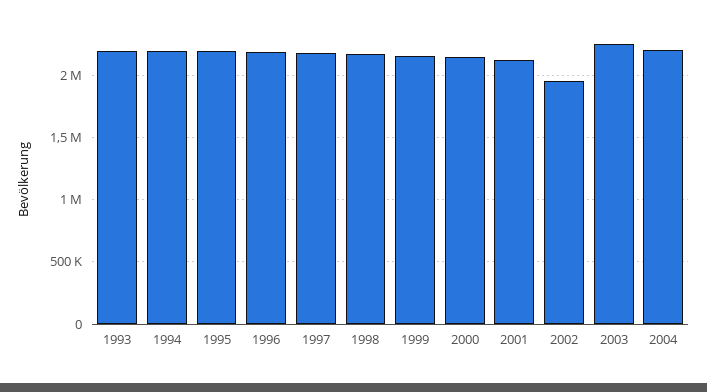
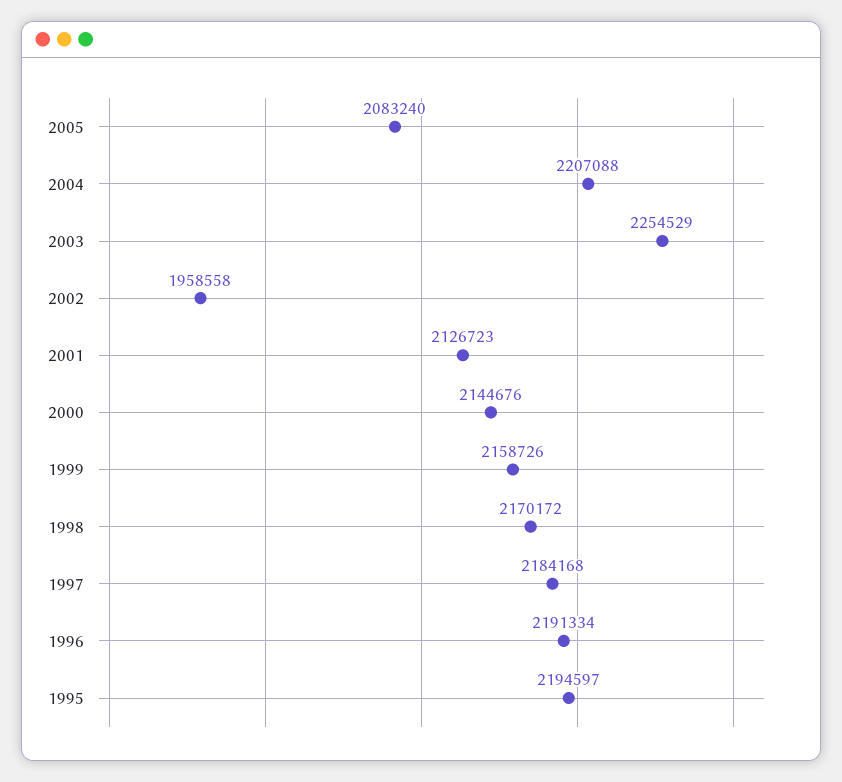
1993: 2200000 -> none
1994: 2200000 -> none
2005: none -> 2083240

